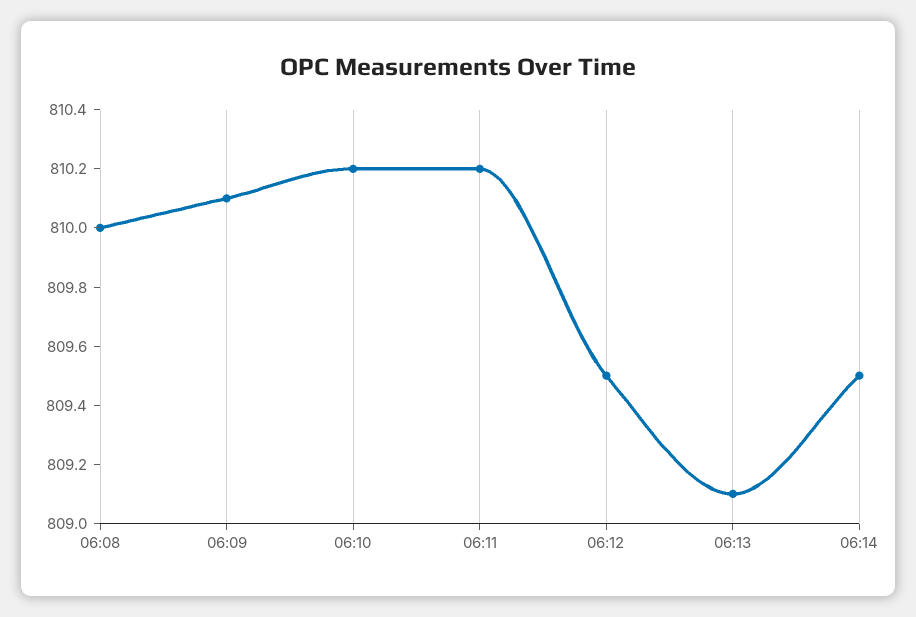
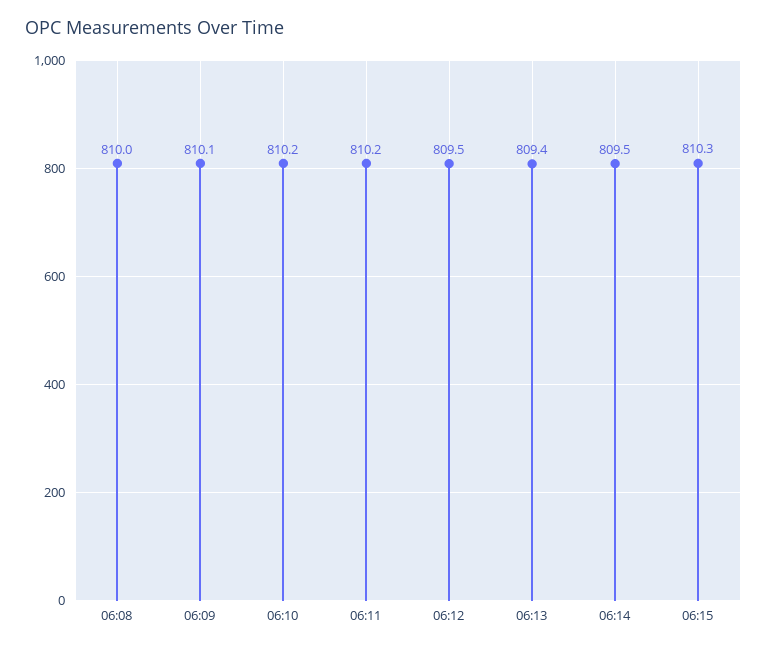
06:13: 809.1 -> 809.4
06:15: none -> 810.3

